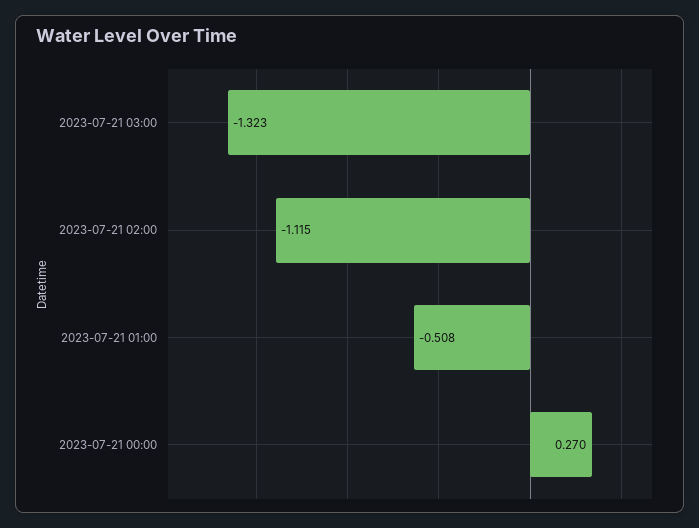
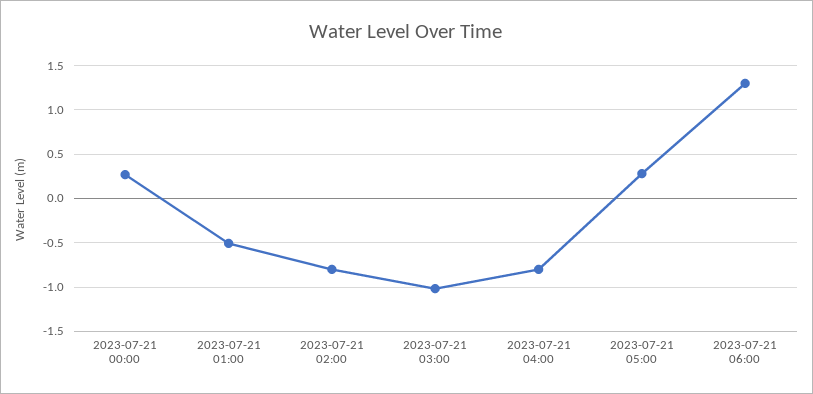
2023-07-21 03:00: -1.323 -> -1
2023-07-21 02:00: -1.115 -> -0.8
2023-07-21 04:00: none -> -0.8
2023-07-21 05:00: none -> 0.3
2023-07-21 06:00: none -> 1.3

